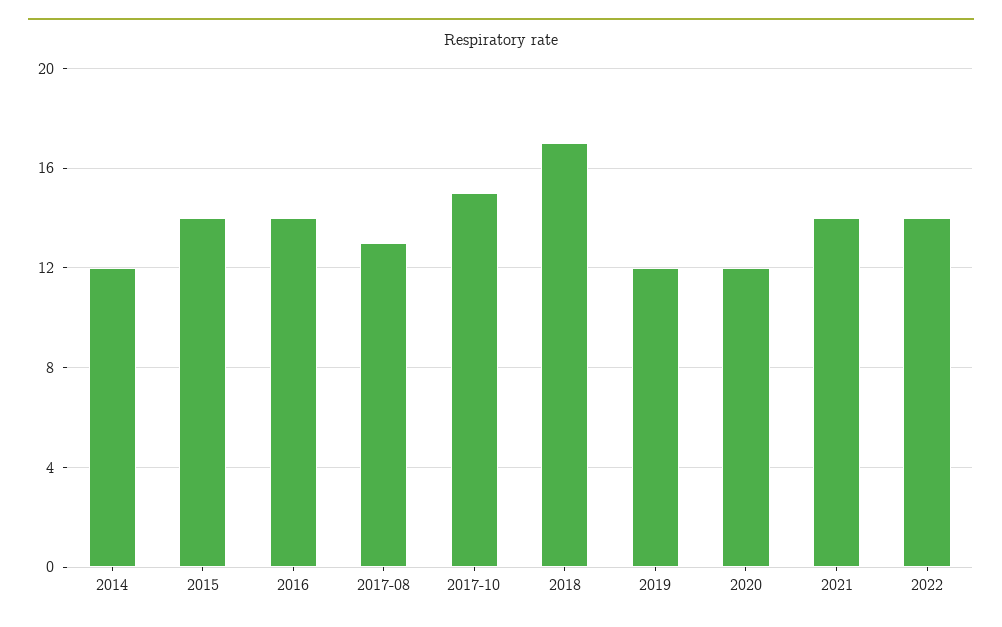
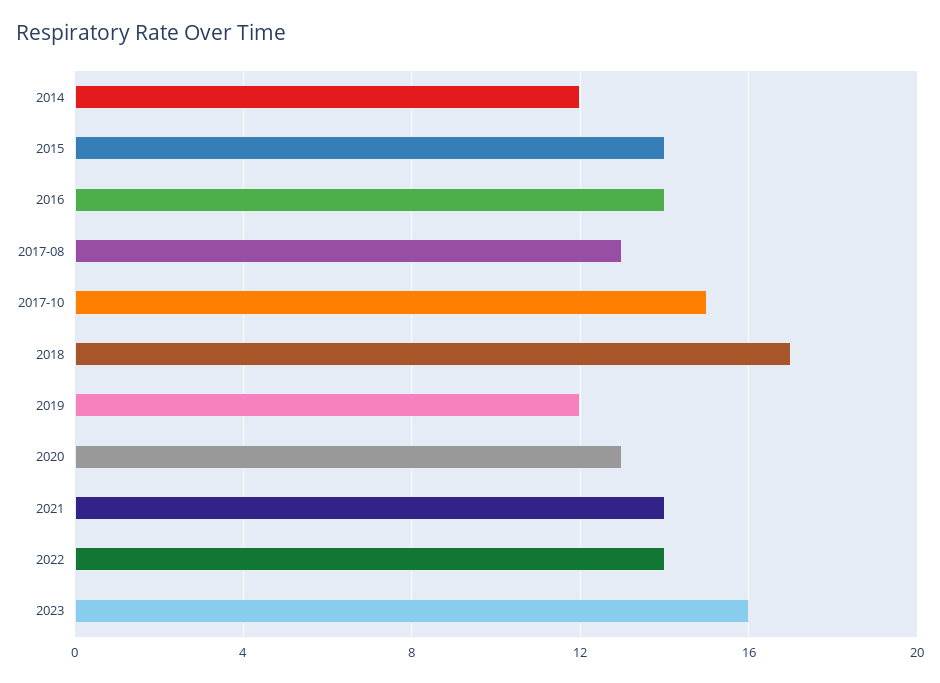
2020: 12 -> 13
2023: none -> 16

